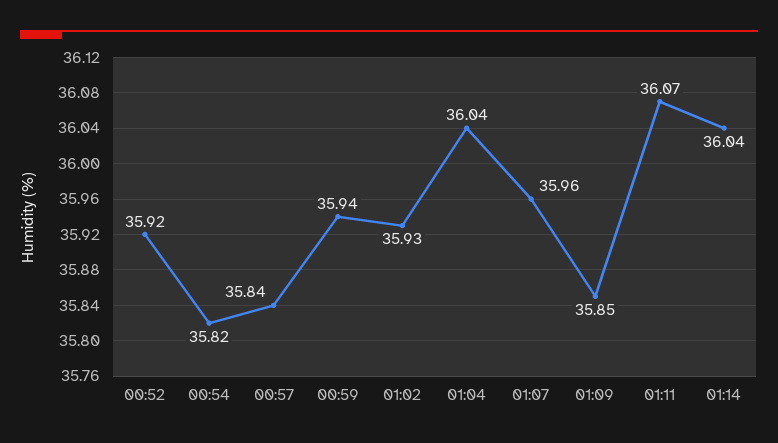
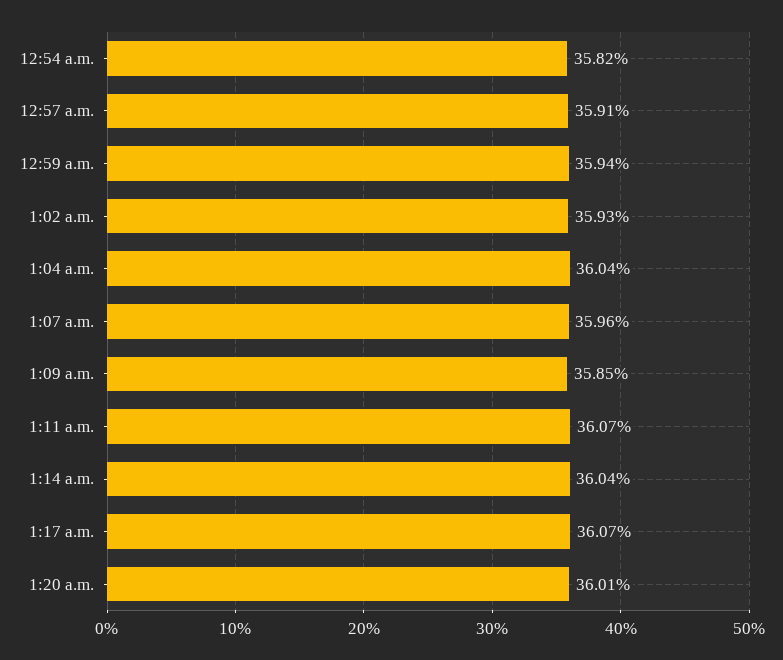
00:52: 35.92 -> none
00:57: 35.84 -> 35.91
1:17 a.m.: none -> 36.07
1:20 a.m.: none -> 36.01

